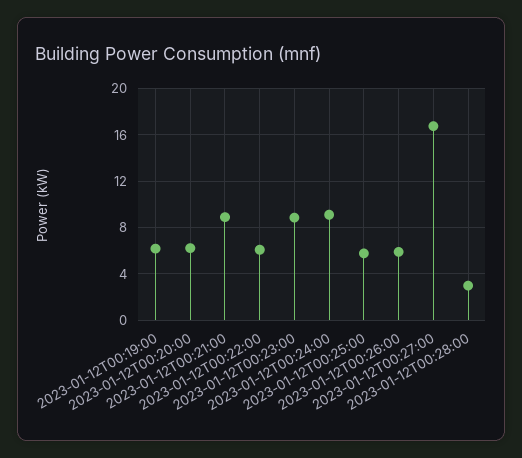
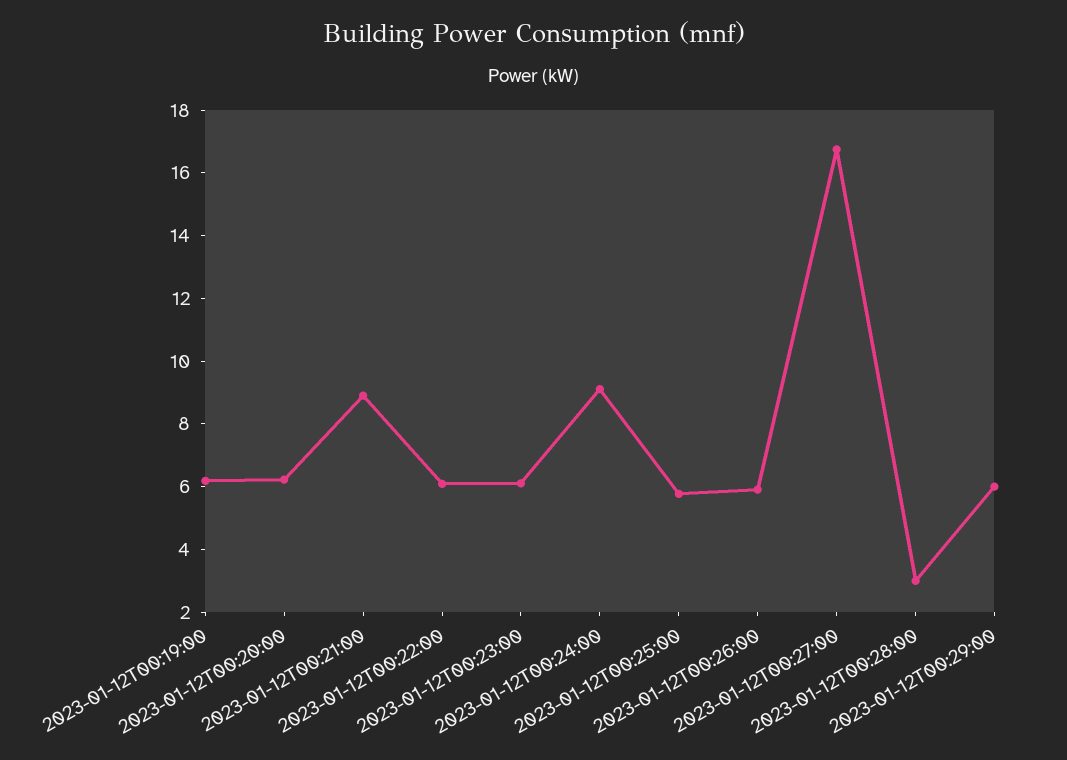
2023-01-12T00:23:00: 9 -> 6
2023-01-12T00:29:00: none -> 6

